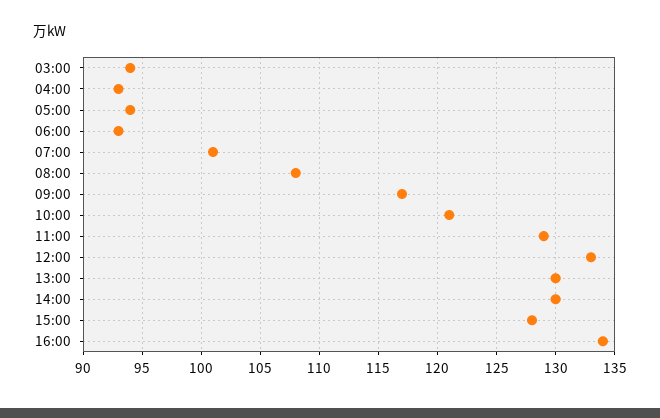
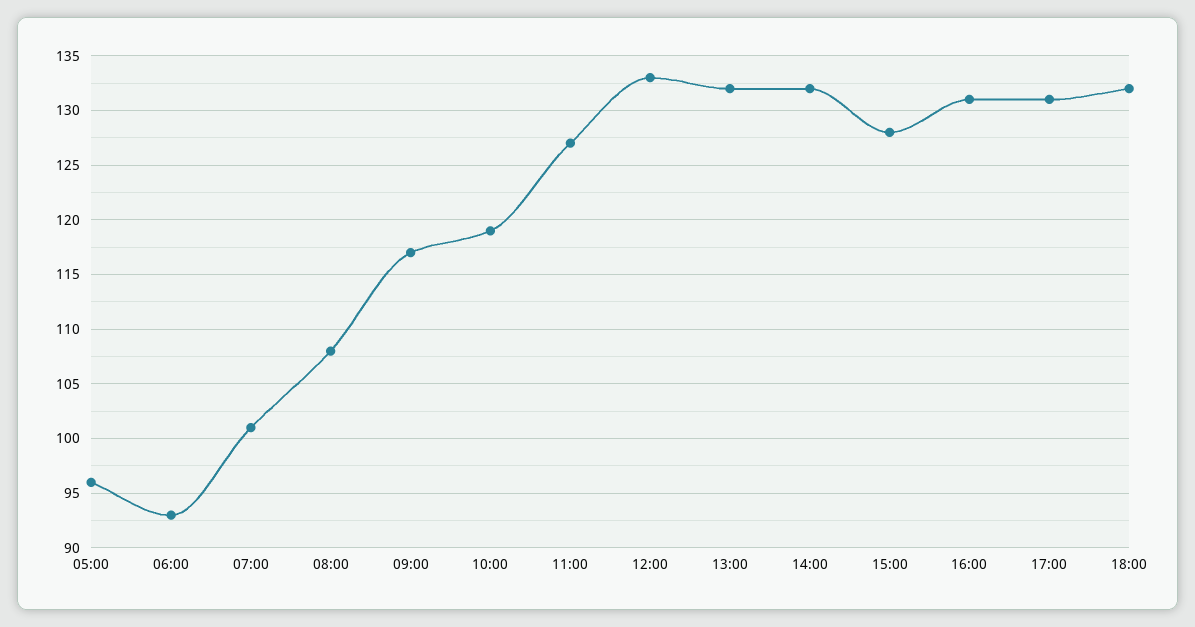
03:00: 94 -> none
04:00: 93 -> none
05:00: 94 -> 96
10:00: 121 -> 119
11:00: 129 -> 127
13:00: 130 -> 132
14:00: 130 -> 132
16:00: 134 -> 131
17:00: none -> 131
18:00: none -> 132

